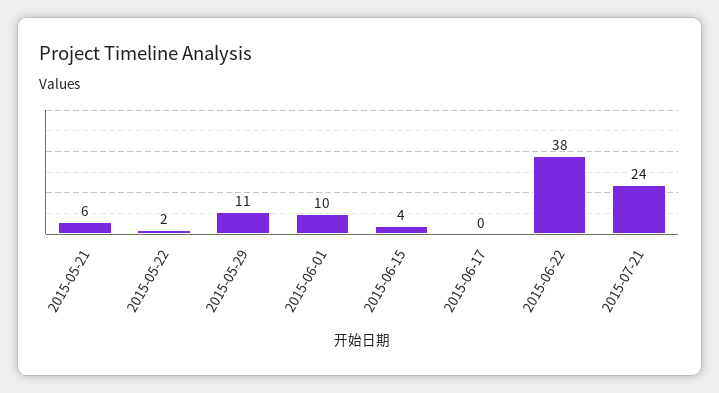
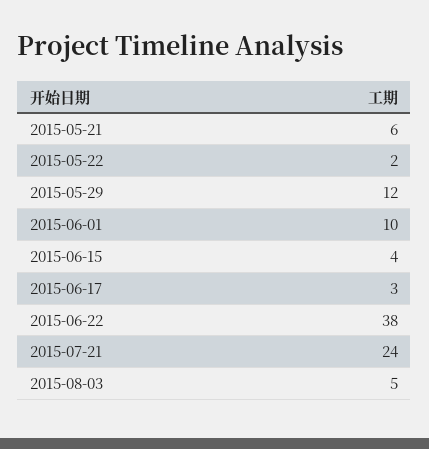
2015-05-29: 11 -> 12
2015-06-17: 0 -> 3
2015-08-03: none -> 5

